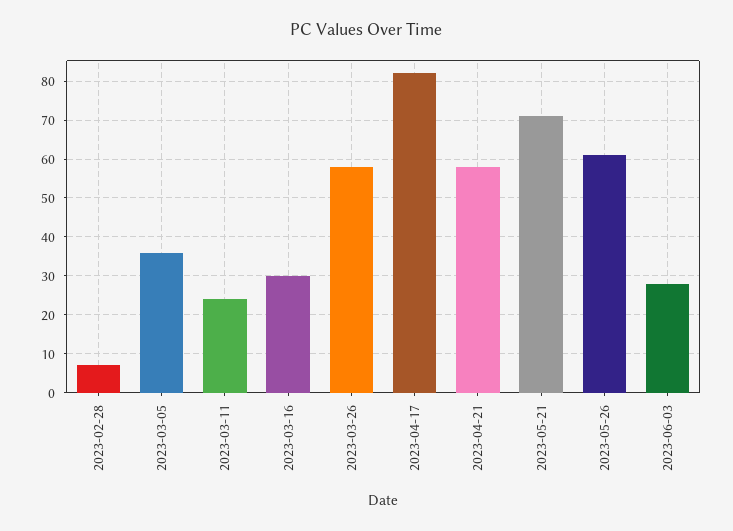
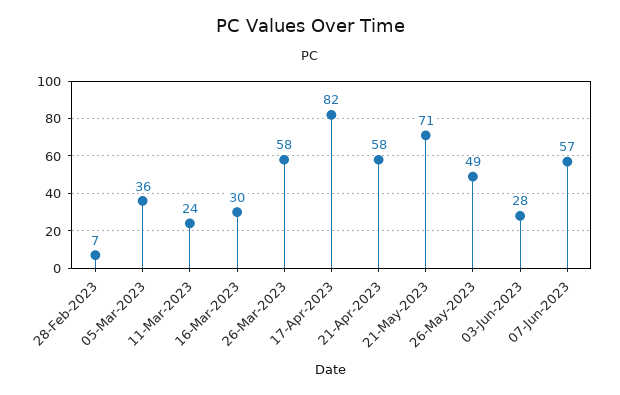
2023-05-26: 60 -> 49
07-Jun-2023: none -> 57

